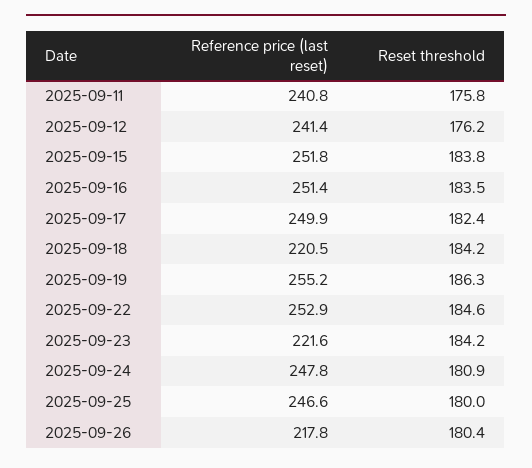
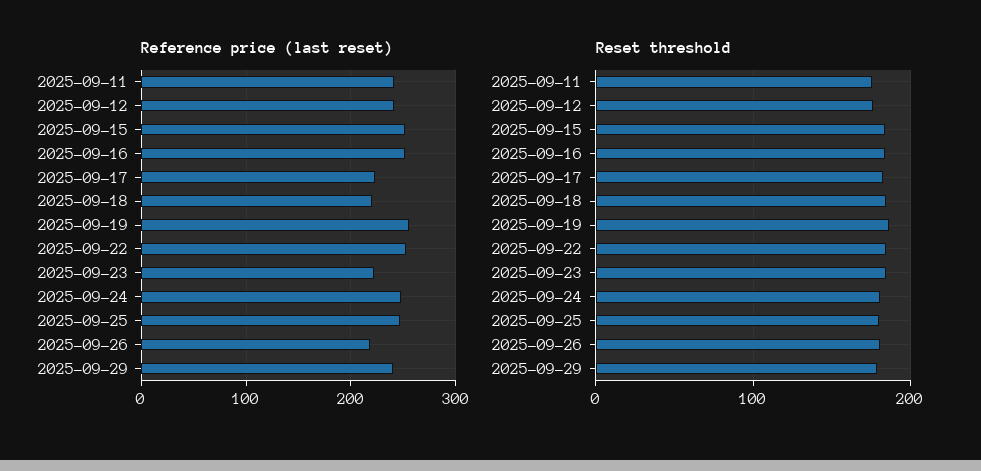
Reference price (last reset), 2025-09-17: 249.9 -> 220
Reference price (last reset), 2025-09-29: none -> 240
Reset threshold, 2025-09-29: none -> 180

